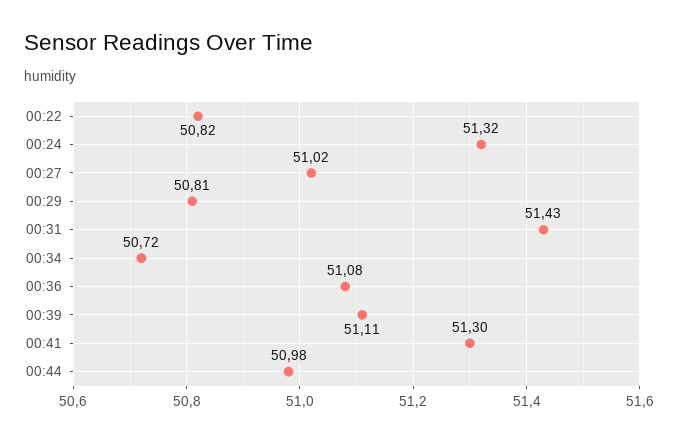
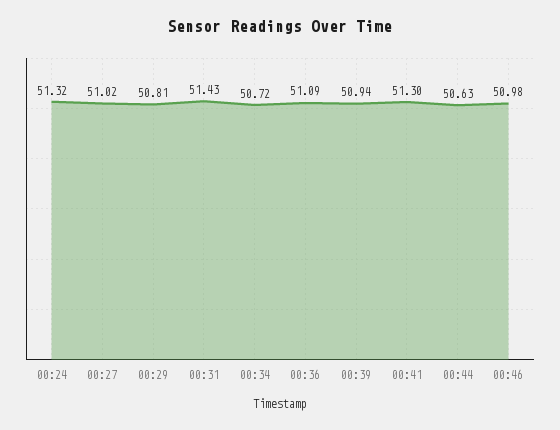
00:22: 50.82 -> none
00:36: 51.08 -> 51.09
00:39: 51.11 -> 50.94
00:44: 50.98 -> 50.63
00:46: none -> 50.98

